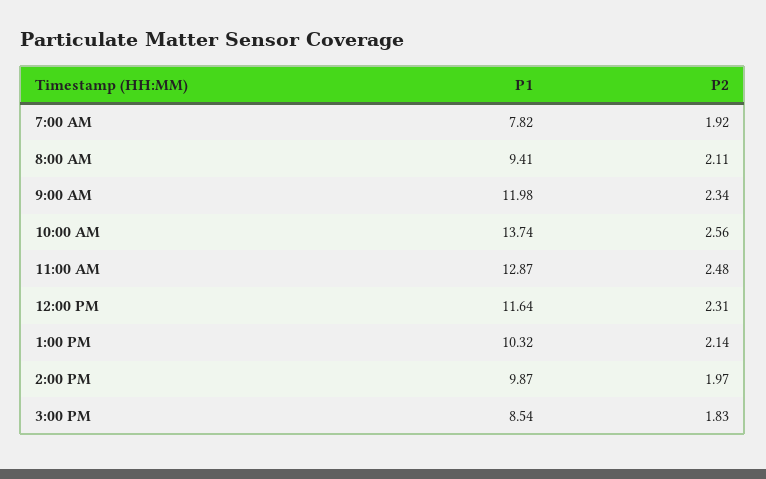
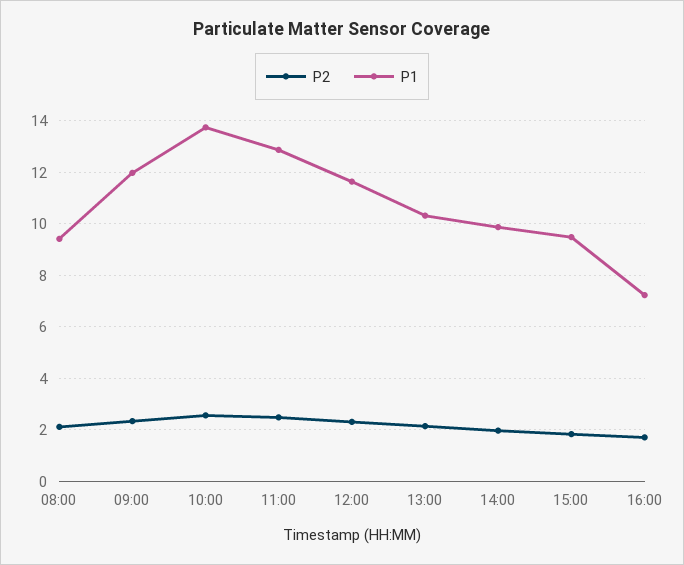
P1, 7:00 AM: 7.82 -> none
P2, 7:00 AM: 1.92 -> none
P1, 3:00 PM: 8.54 -> 9.5
P2, 16:00: none -> 1.75
P1, 16:00: none -> 7.25

